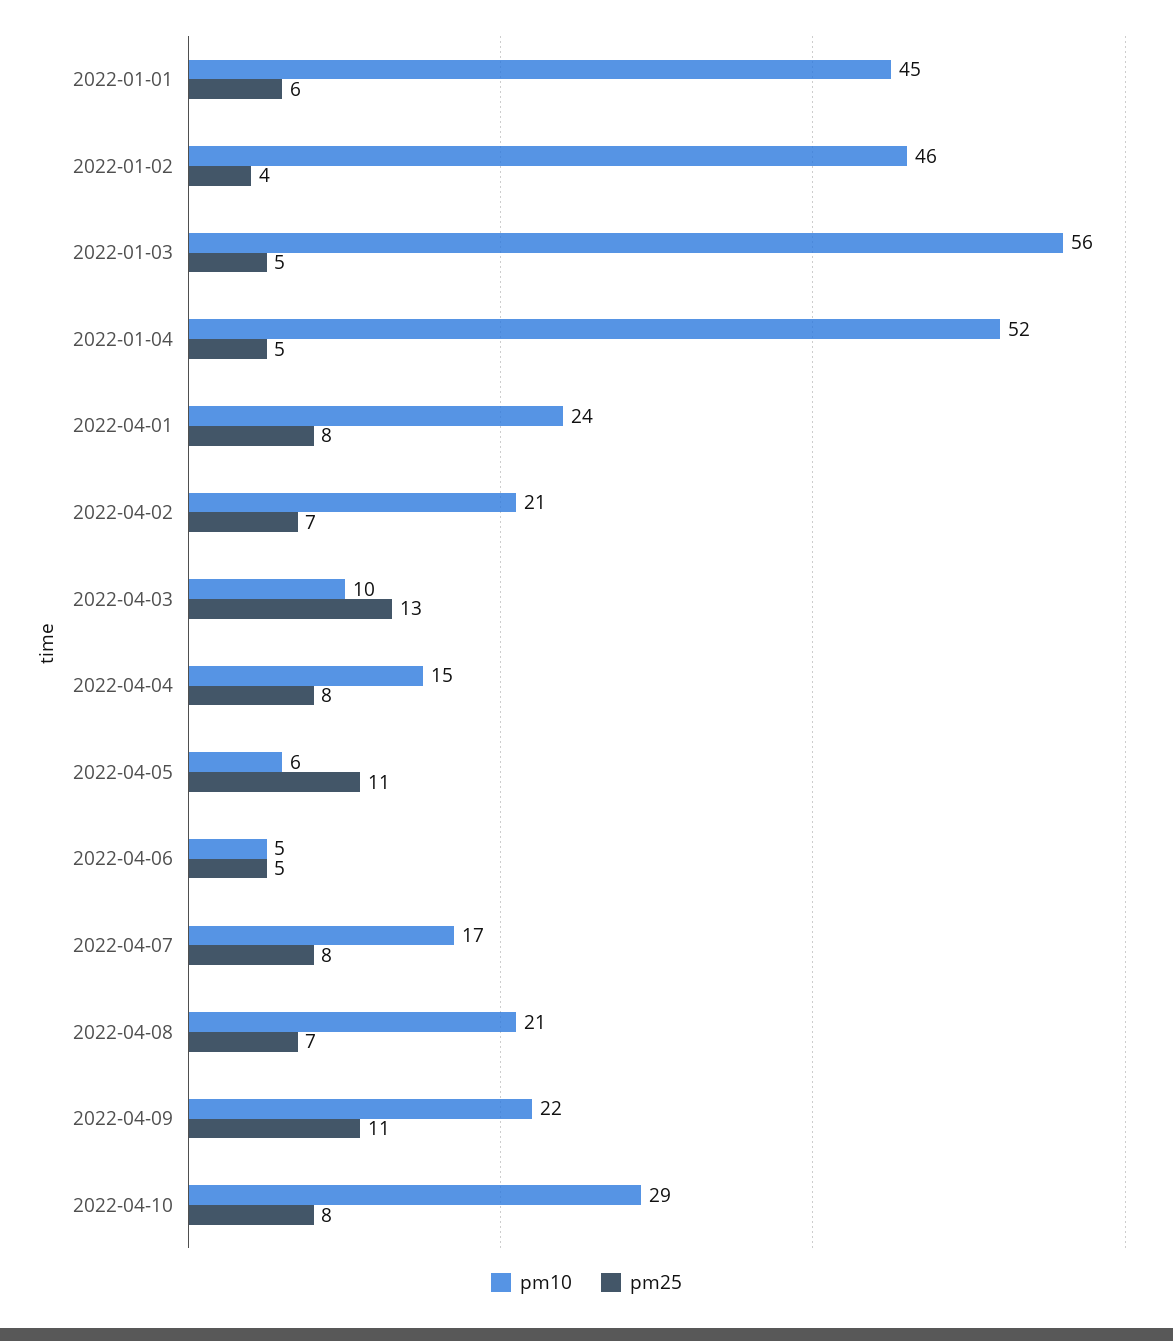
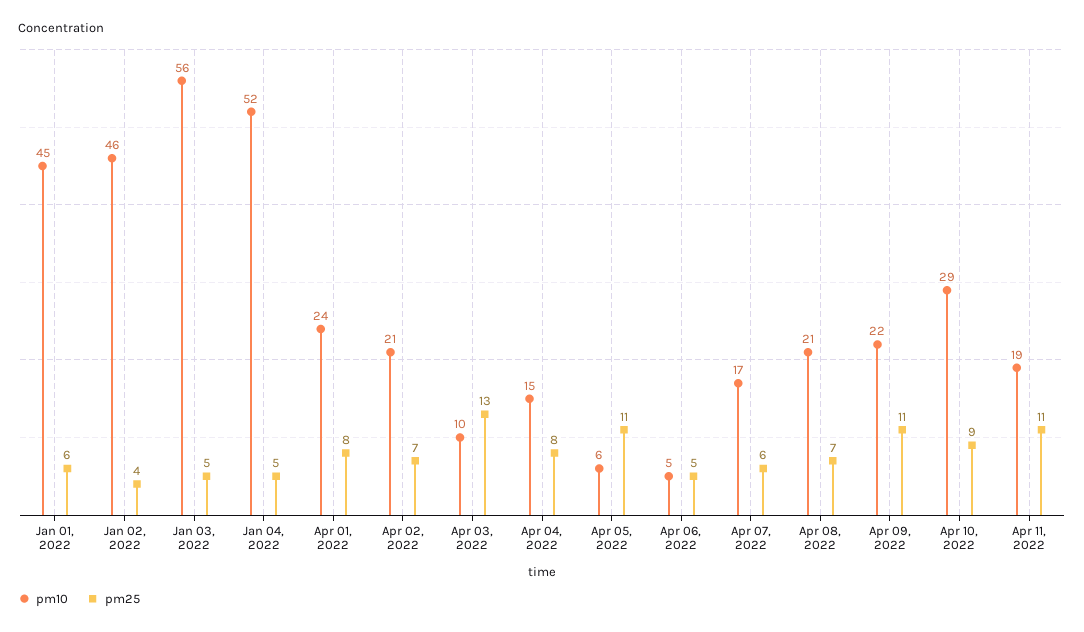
pm25, 2022-04-07: 8 -> 6
pm25, 2022-04-10: 8 -> 9
pm10, Apr 11, 2022: none -> 19
pm25, Apr 11, 2022: none -> 11

